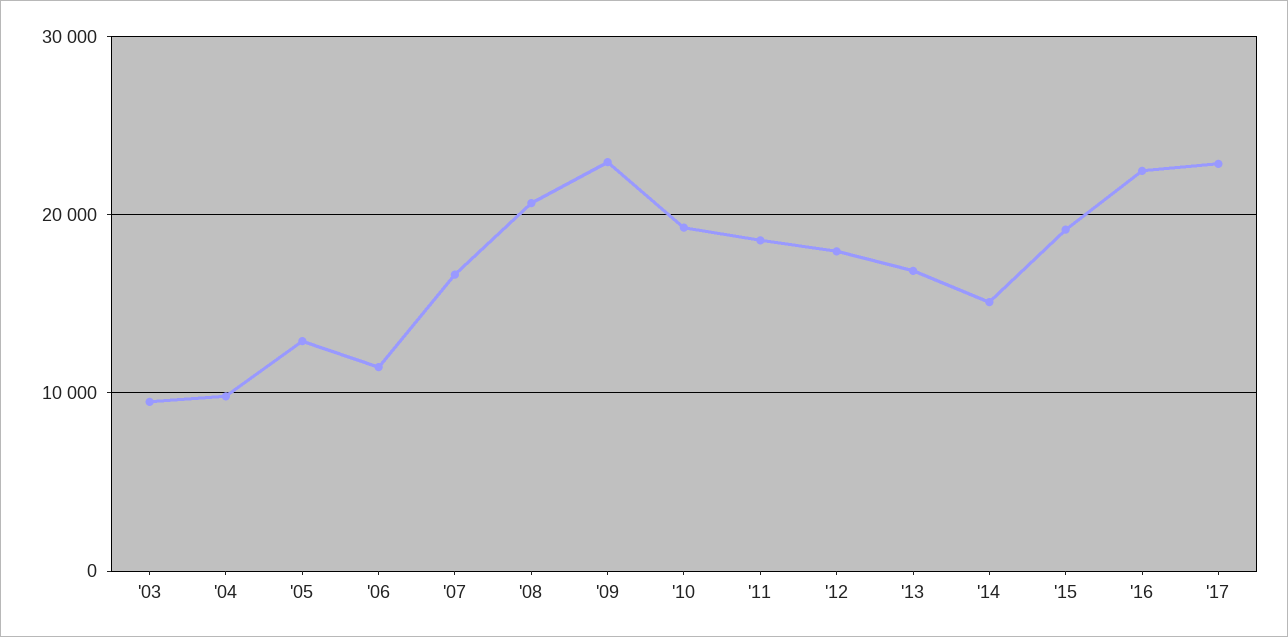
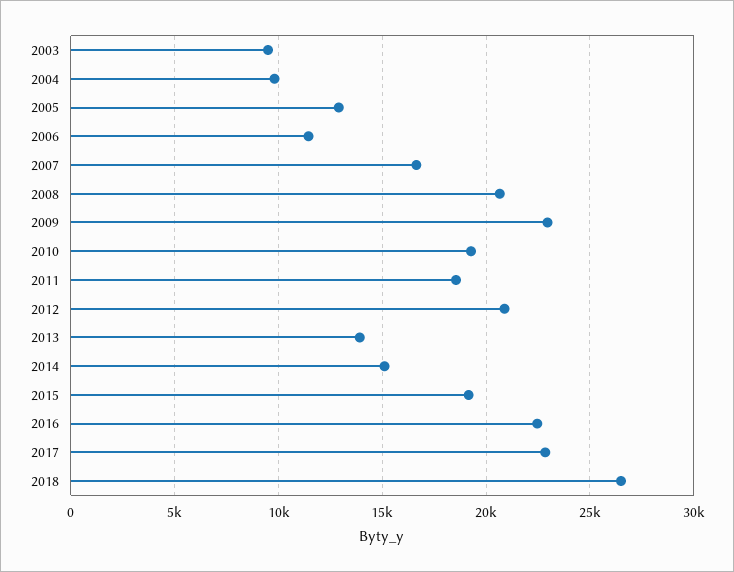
'12: 18000 -> 21000
'13: 17000 -> 14000
2018: none -> 26500

